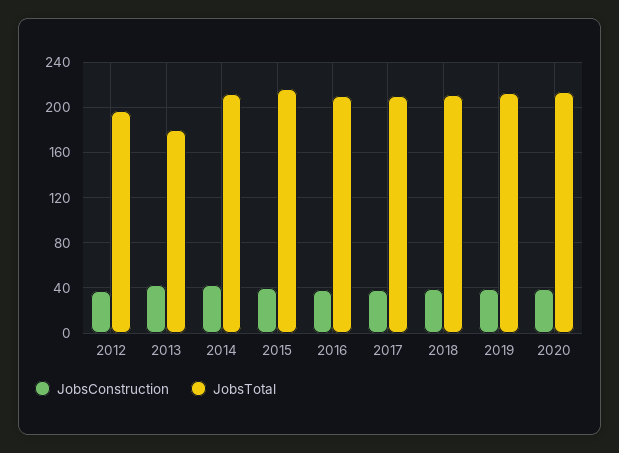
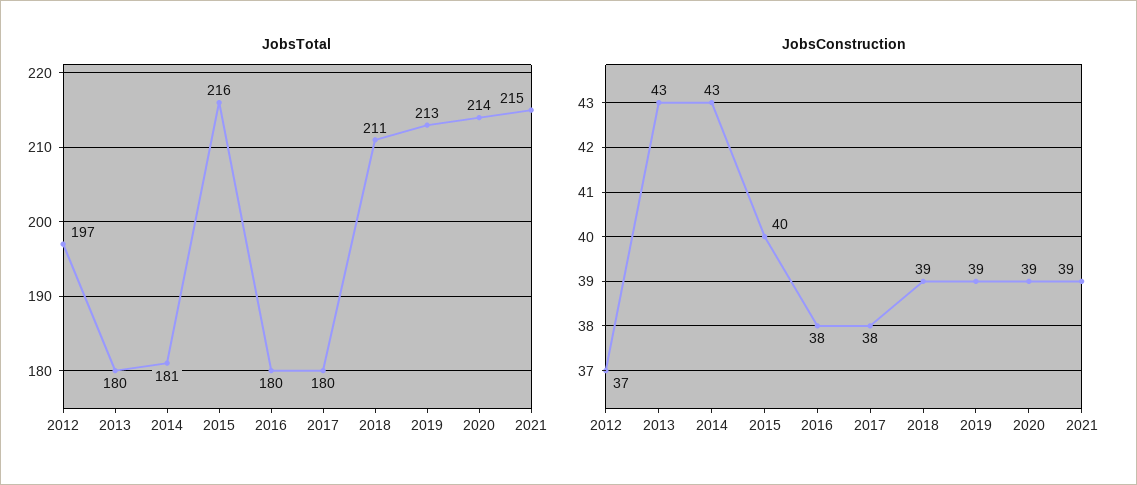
JobsTotal, 2014: 210 -> 181
JobsTotal, 2016: 210 -> 180
JobsTotal, 2017: 210 -> 180
JobsTotal, 2021: none -> 215
JobsConstruction, 2021: none -> 39

